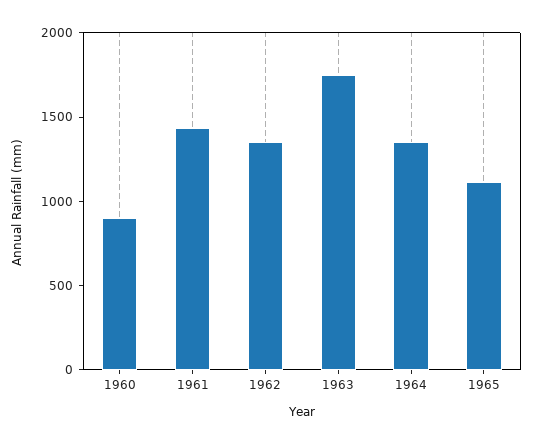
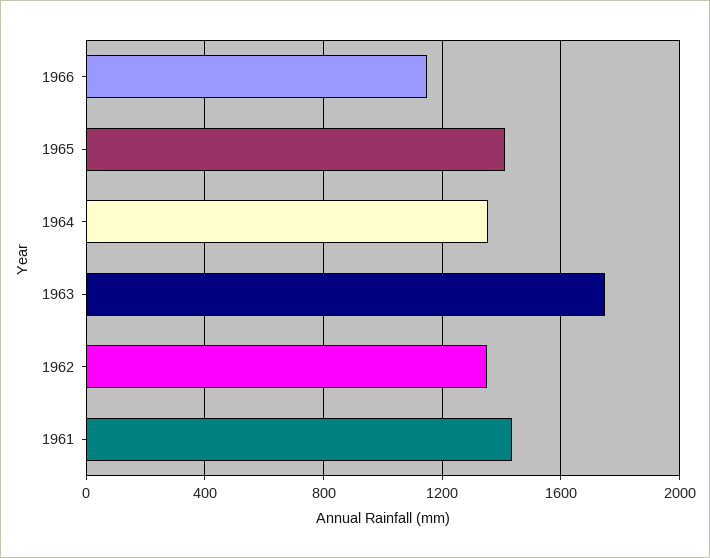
1960: 900 -> none
1965: 1100 -> 1400
1966: none -> 1150

